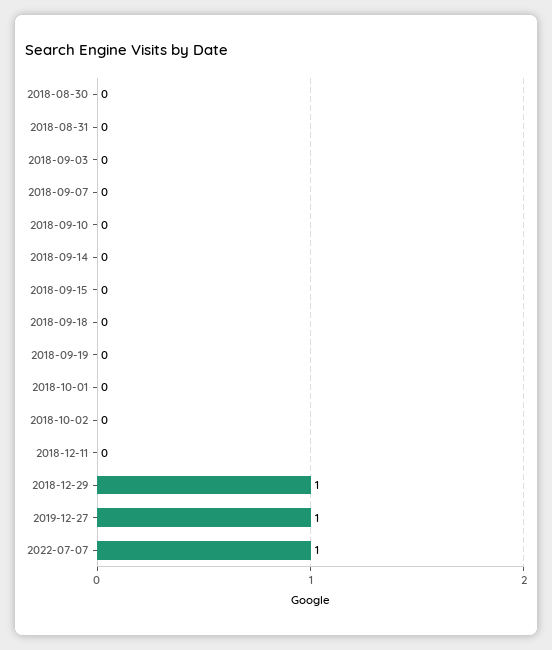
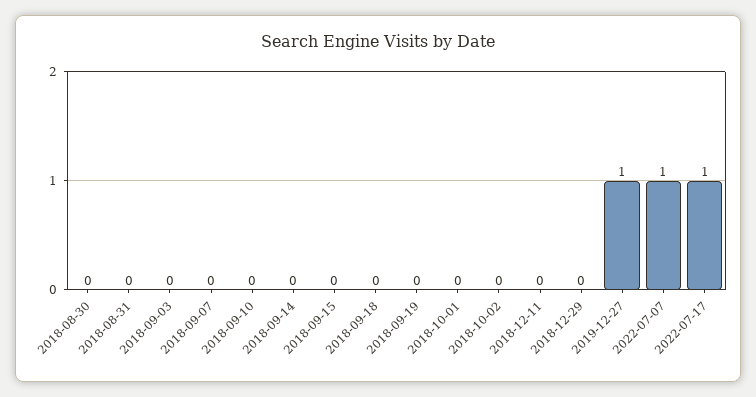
2018-12-29: 1 -> 0
2022-07-17: none -> 1

